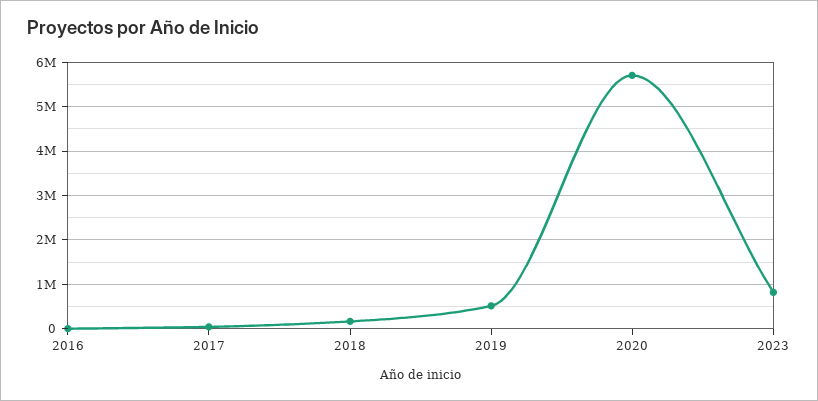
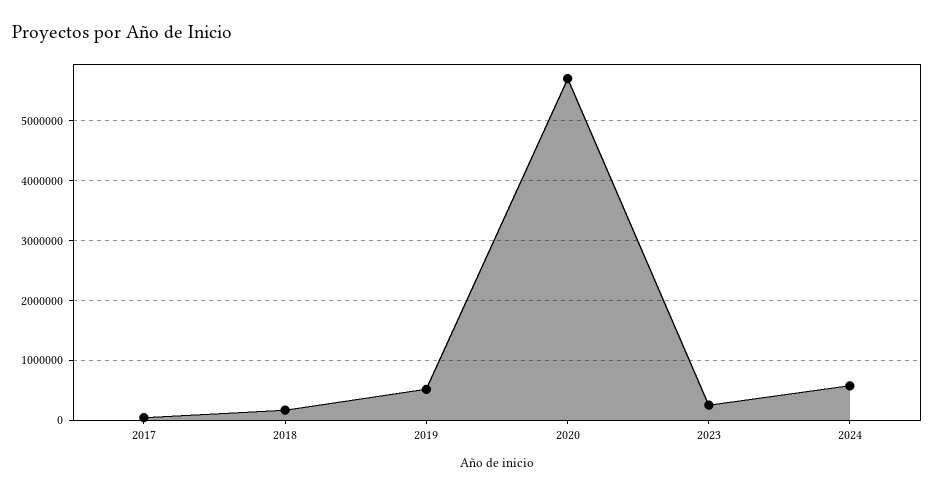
2016: 0 -> none
2023: 800000 -> 200000
2024: none -> 600000

